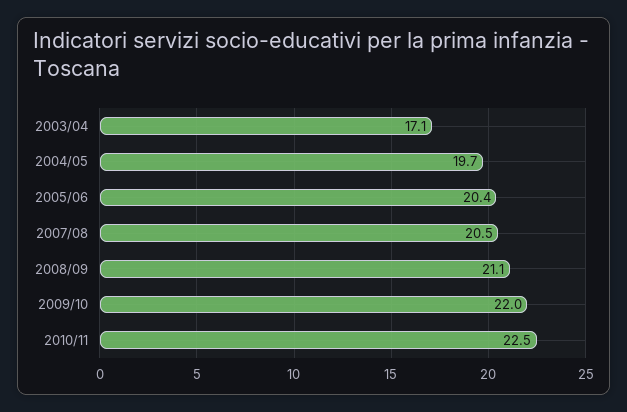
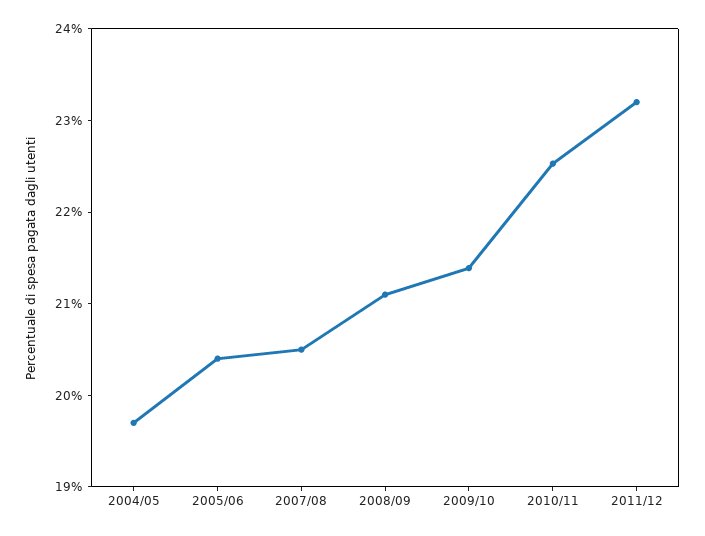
2003/04: 17.1 -> none
2009/10: 22 -> 21.4
2011/12: none -> 23.2

